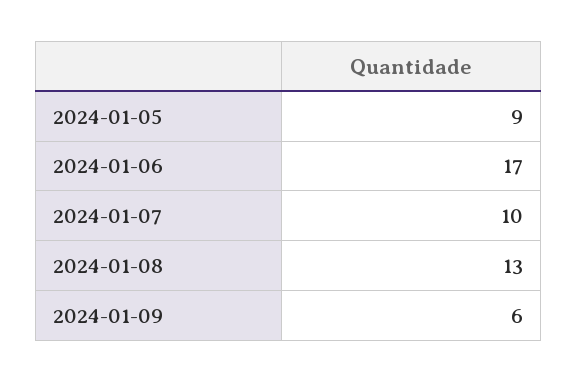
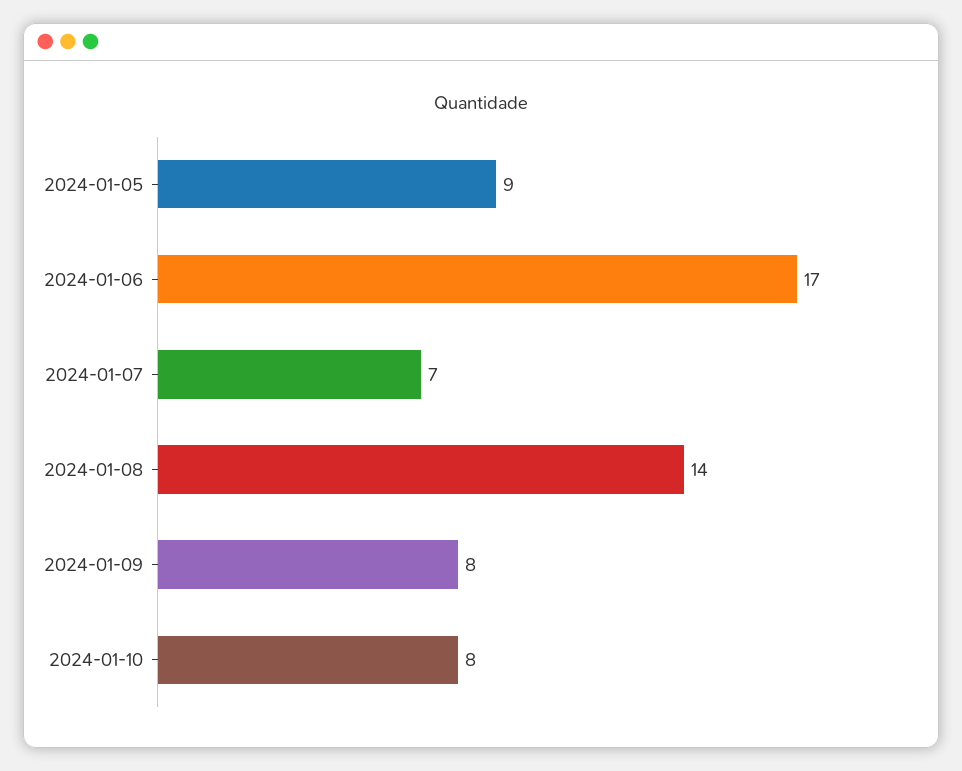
2024-01-07: 10 -> 7
2024-01-08: 13 -> 14
2024-01-09: 6 -> 8
2024-01-10: none -> 8

